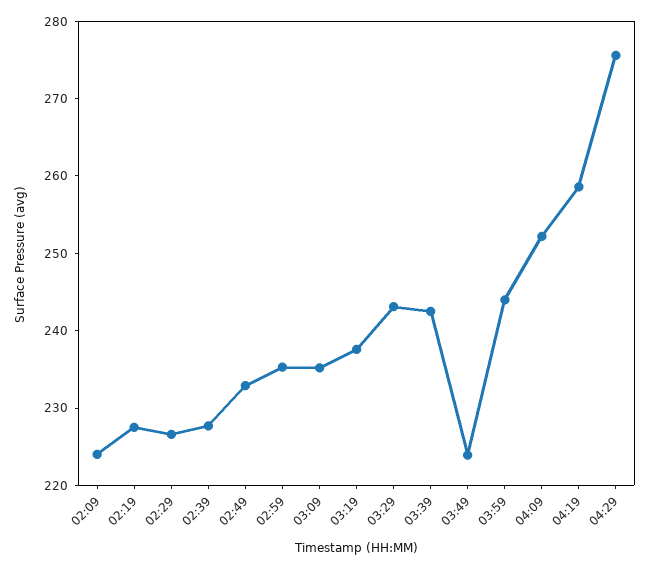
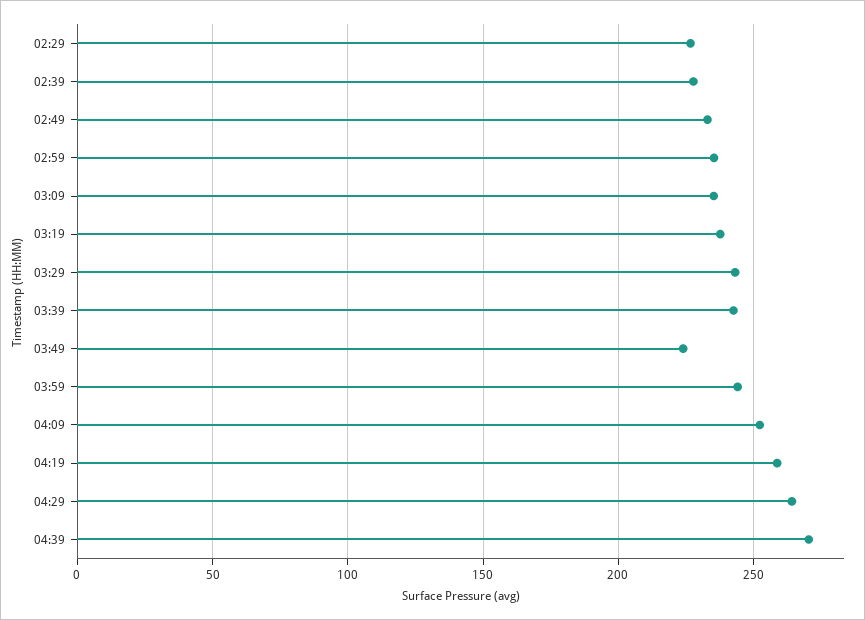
02:09: 224 -> none
02:19: 228 -> none
04:29: 276 -> 265
04:39: none -> 270

